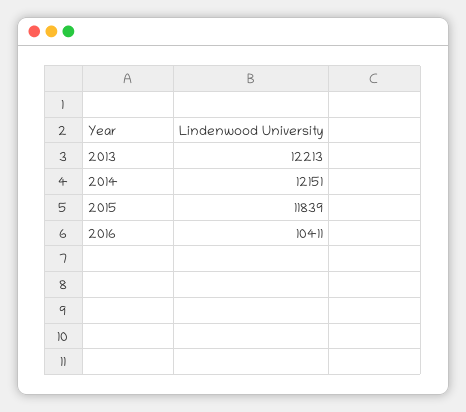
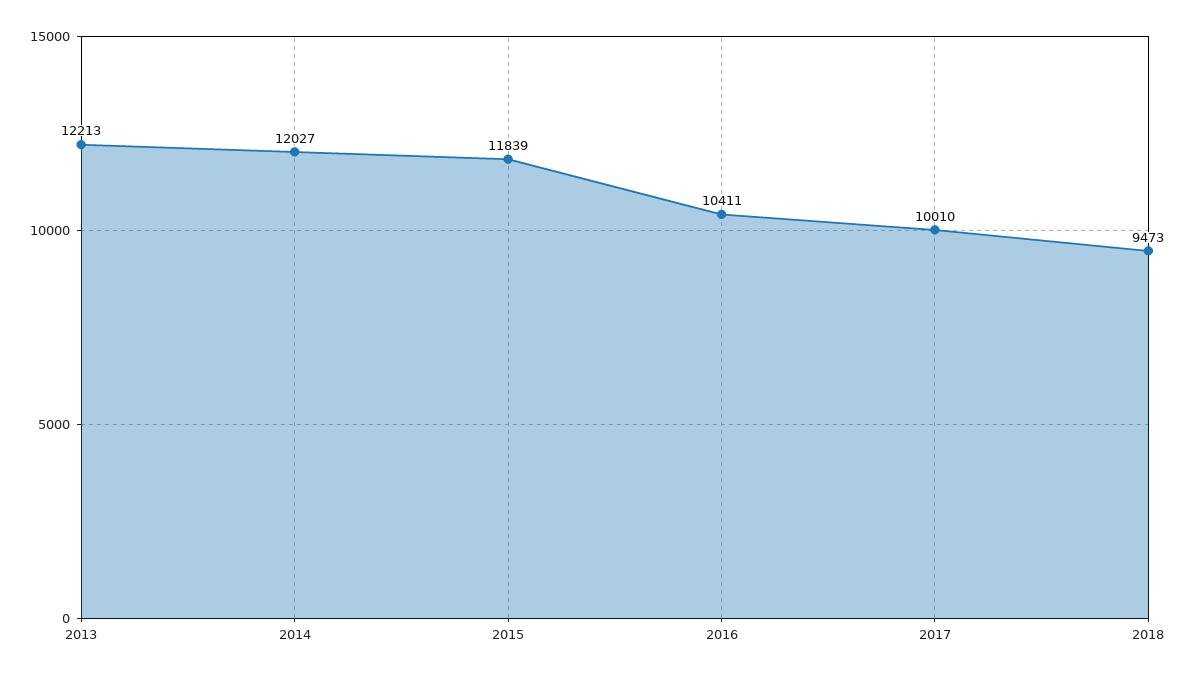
2014: 12151 -> 12027
2017: none -> 10010
2018: none -> 9473

